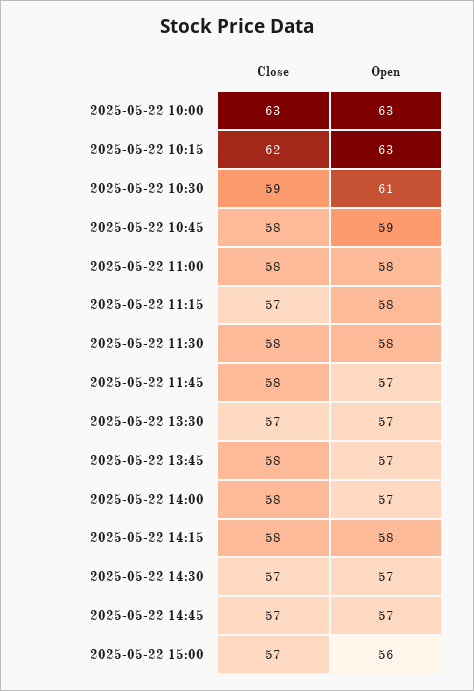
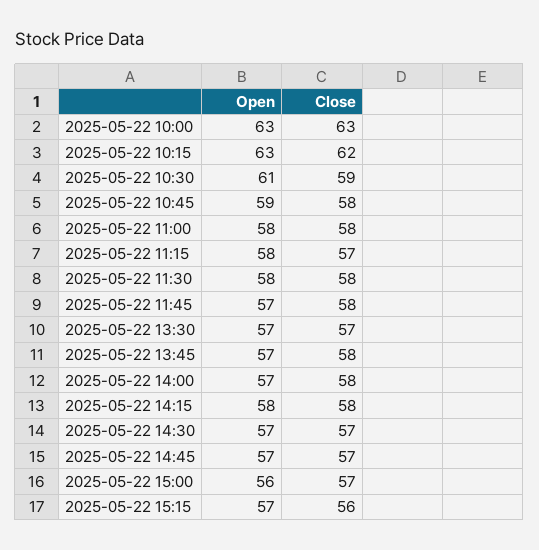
Open, 2025-05-22 15:15: none -> 57
Close, 2025-05-22 15:15: none -> 56

